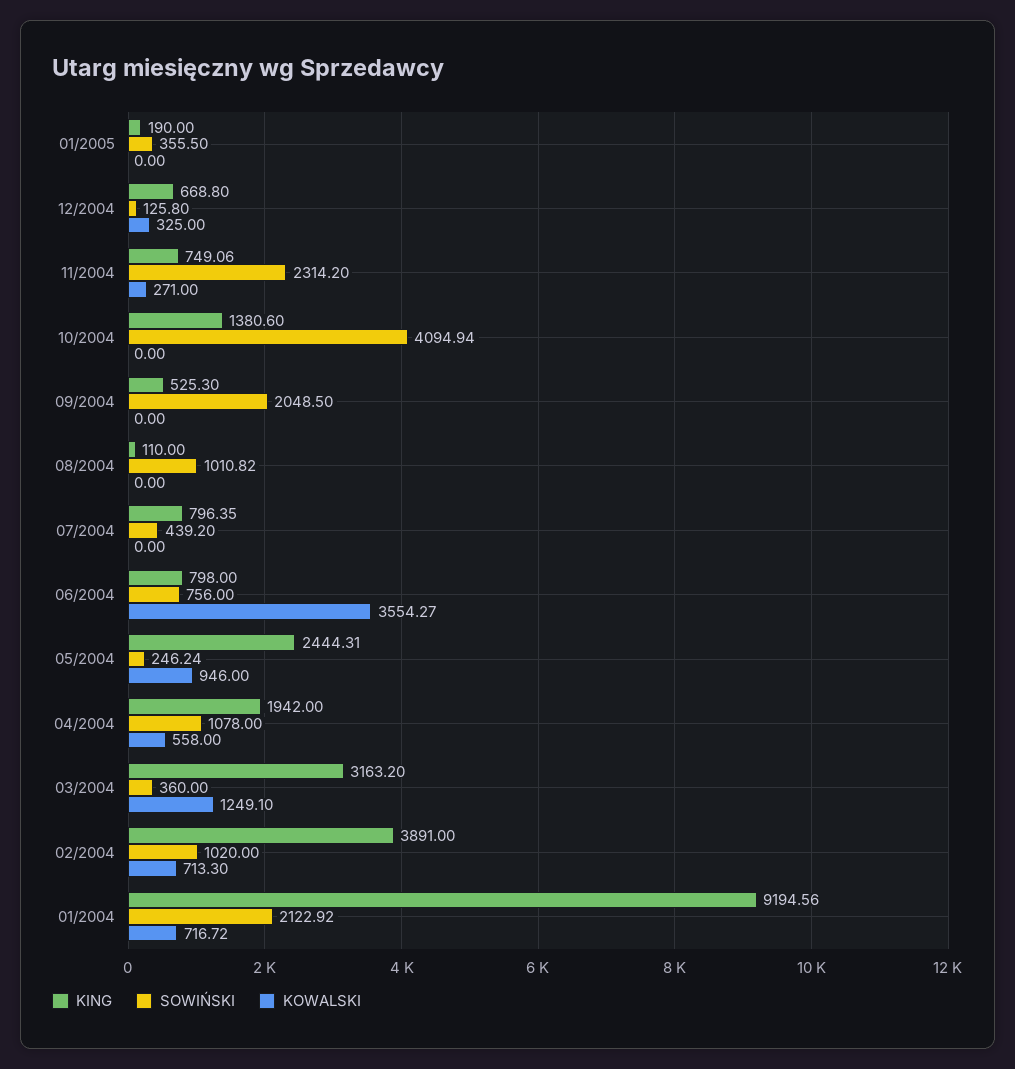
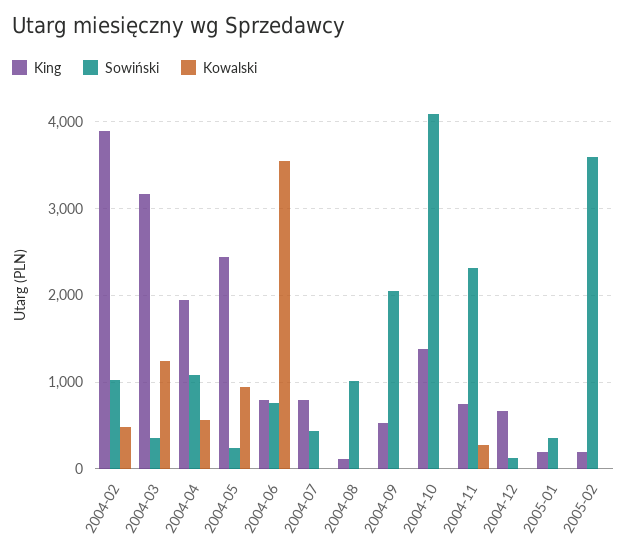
KOWALSKI, 12/2004: 325 -> 0
KOWALSKI, 02/2004: 713.3 -> 500
KING, 01/2004: 9194.56 -> none
SOWIŃSKI, 01/2004: 2122.92 -> none
KOWALSKI, 01/2004: 716.72 -> none
KING, 2005-02: none -> 200
SOWIŃSKI, 2005-02: none -> 3600
KOWALSKI, 2005-02: none -> 0

